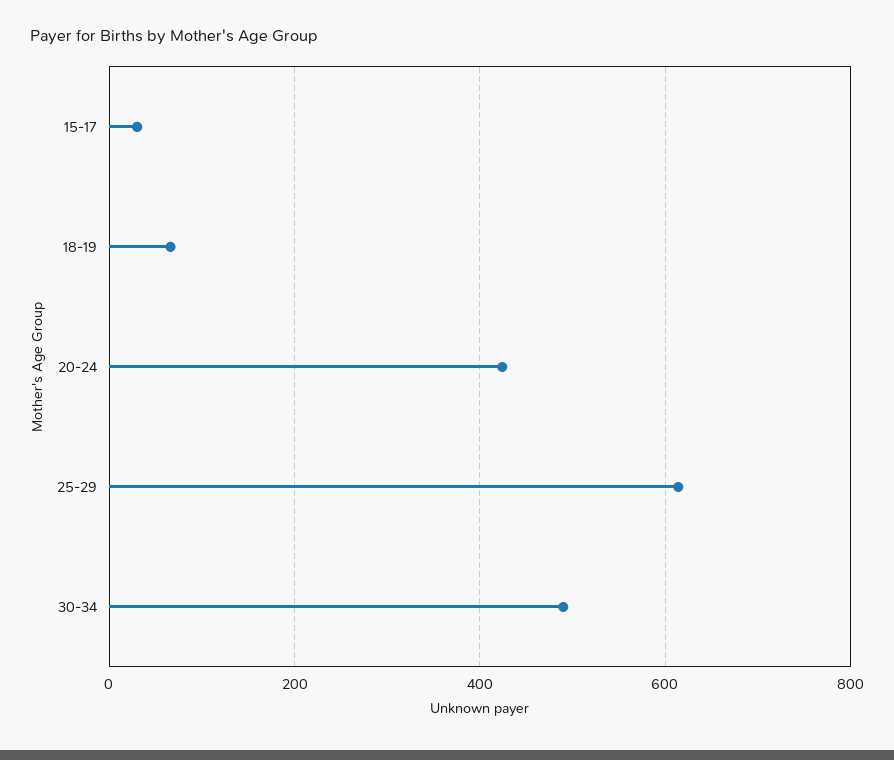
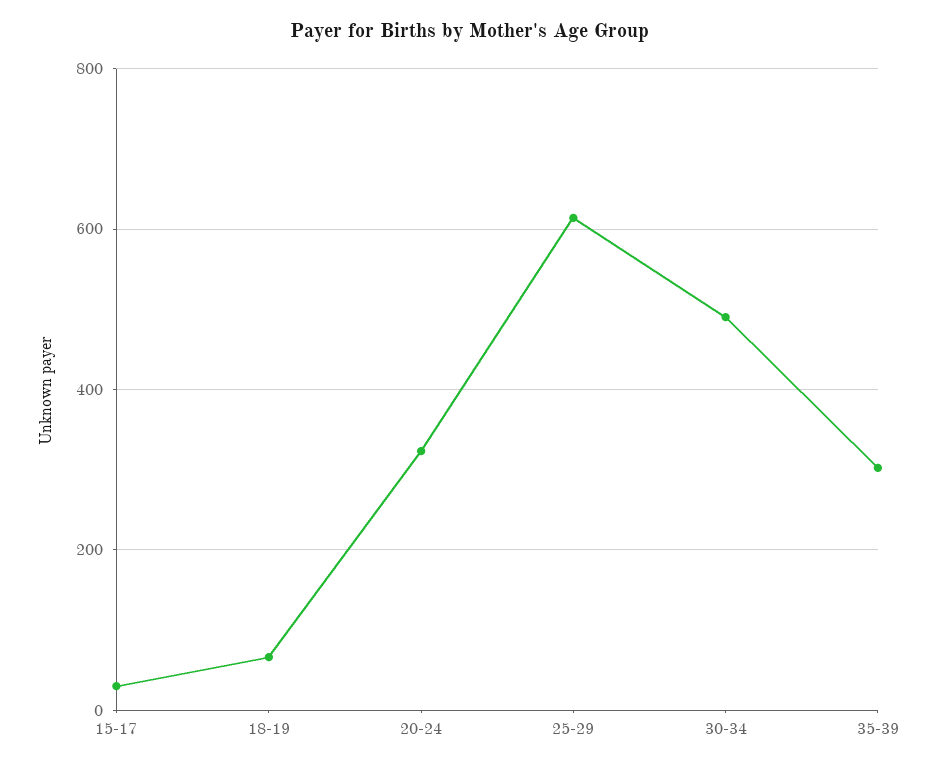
20-24: 420 -> 320
35-39: none -> 300

